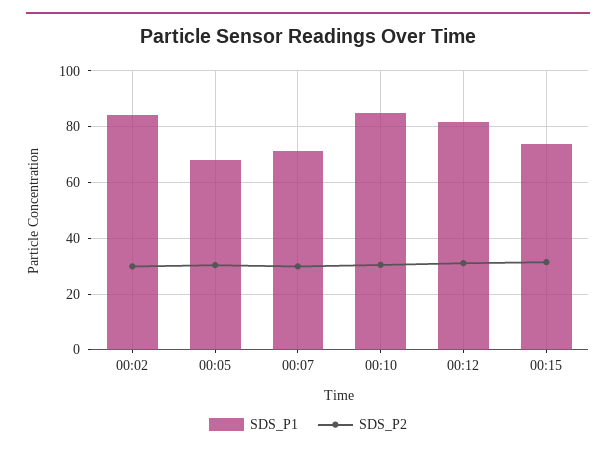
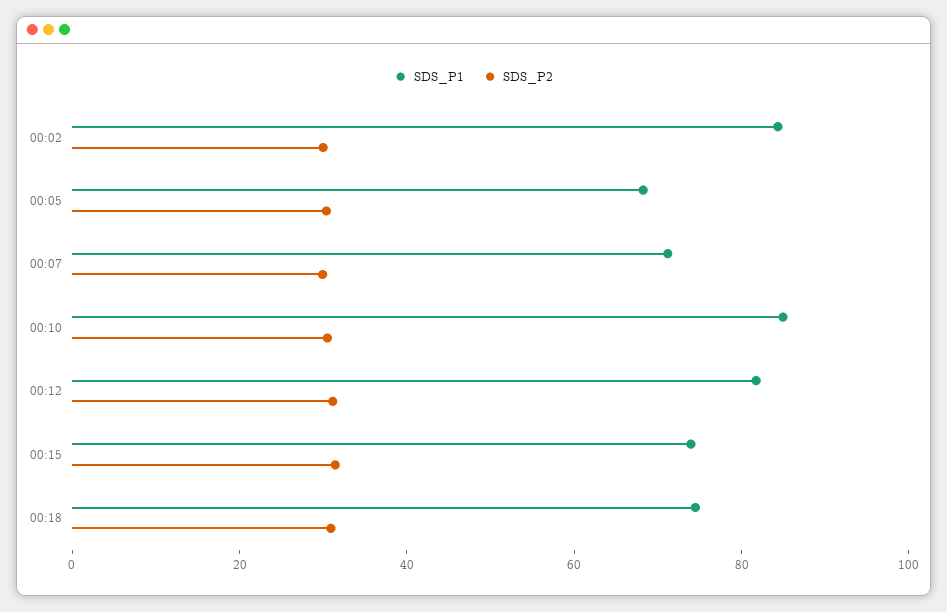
SDS_P1, 00:18: none -> 75
SDS_P2, 00:18: none -> 30

